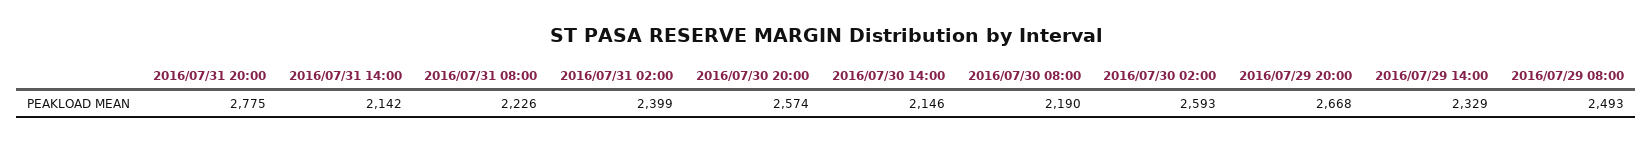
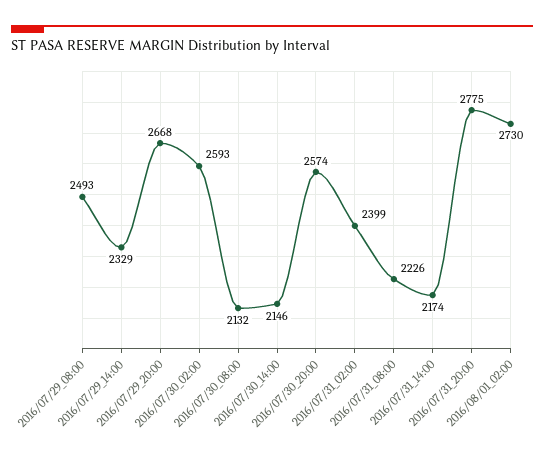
2016/07/31 14:00: 2142 -> 2174
2016/07/30 08:00: 2190 -> 2132
2016/08/01_02:00: none -> 2730

